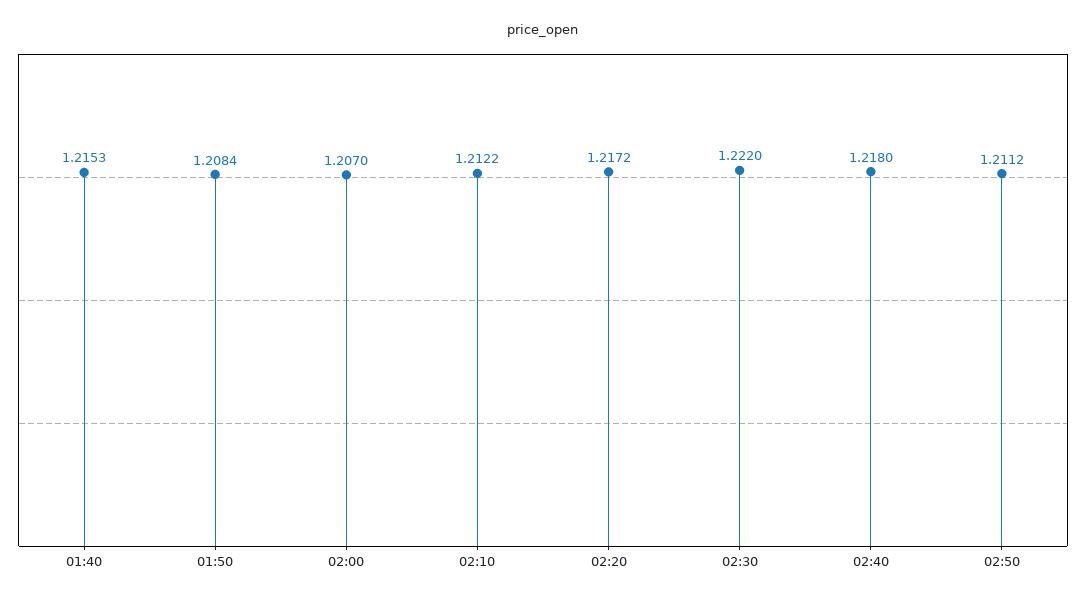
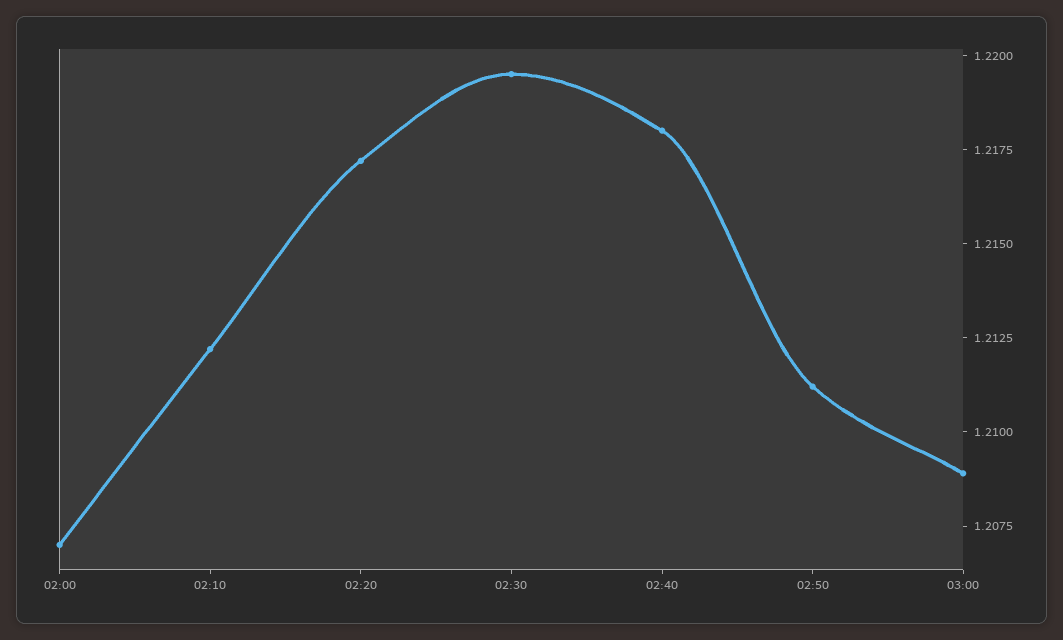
01:40: 1.2153 -> none
01:50: 1.2084 -> none
02:30: 1.222 -> 1.2195
03:00: none -> 1.209

